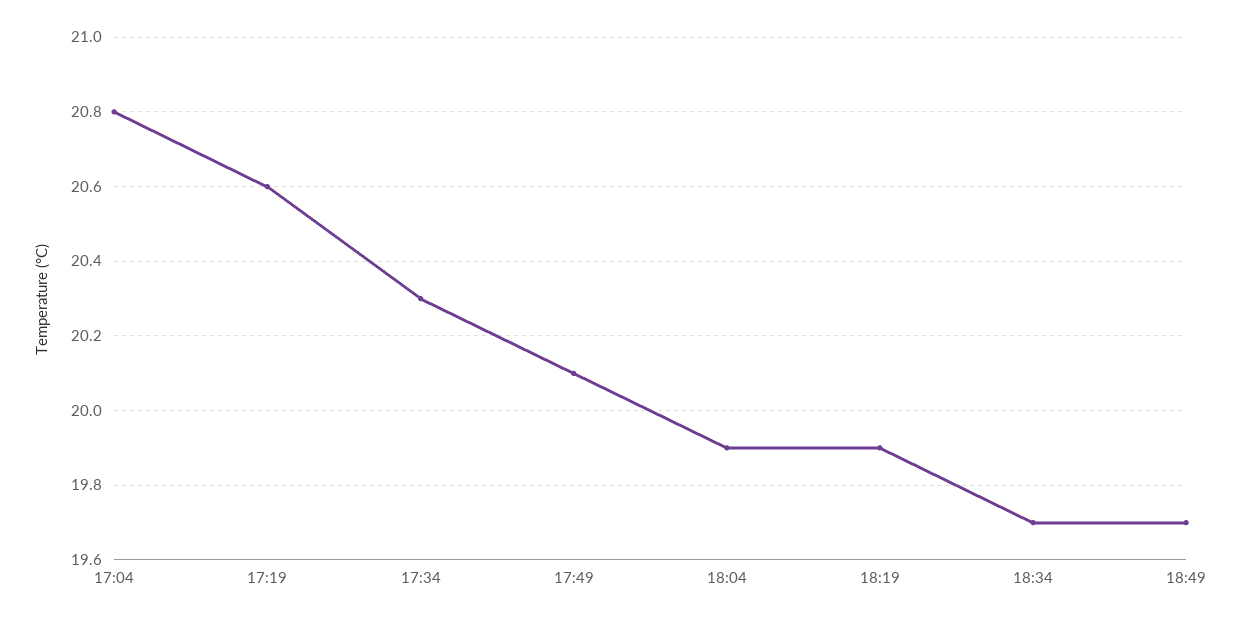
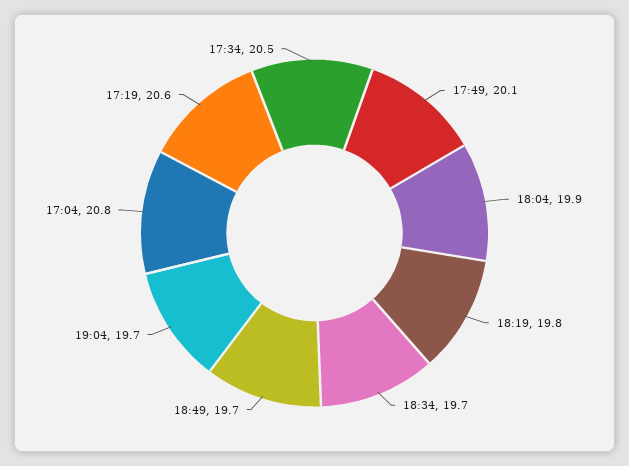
17:34: 20.3 -> 20.5
18:19: 19.9 -> 19.8
19:04: none -> 19.7

